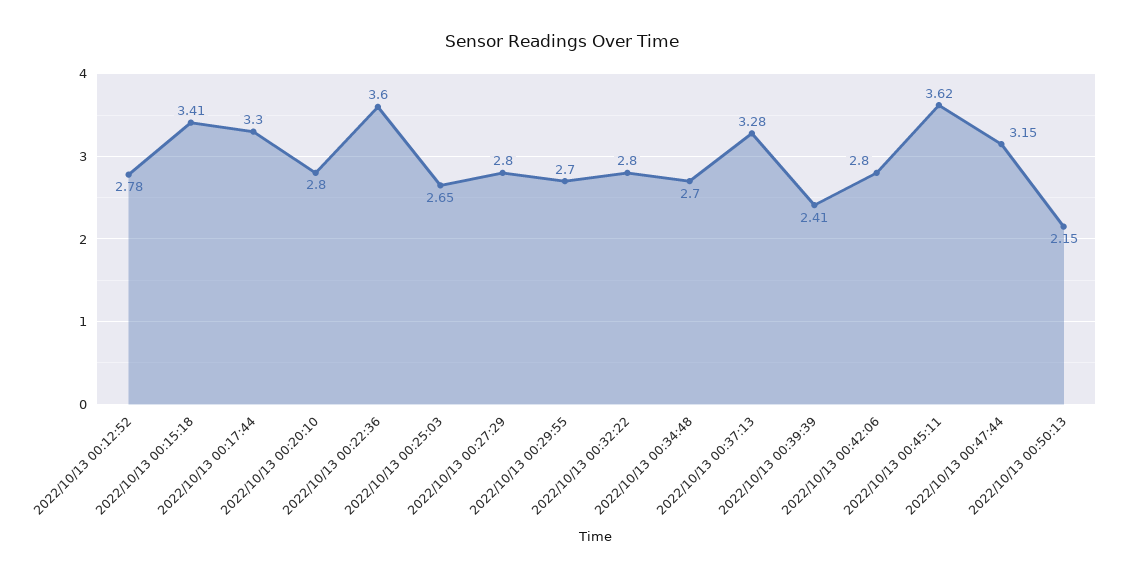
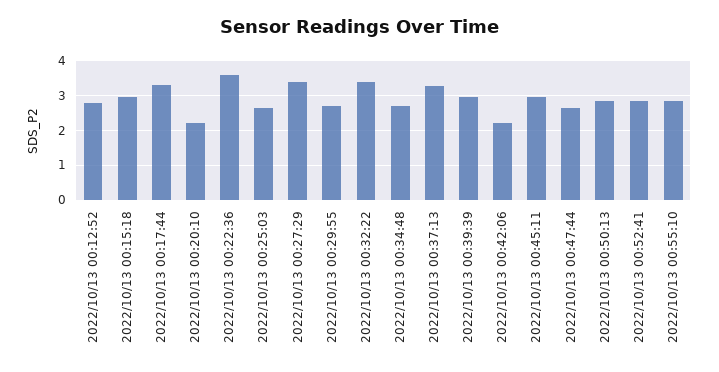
2022/10/13 00:15:18: 3.41 -> 3
2022/10/13 00:20:10: 2.8 -> 2.2
2022/10/13 00:27:29: 2.8 -> 3.4
2022/10/13 00:32:22: 2.8 -> 3.4
2022/10/13 00:39:39: 2.41 -> 3
2022/10/13 00:42:06: 2.8 -> 2.2
2022/10/13 00:45:11: 3.62 -> 3
2022/10/13 00:47:44: 3.15 -> 2.6
2022/10/13 00:50:13: 2.15 -> 2.8
2022/10/13 00:52:41: none -> 2.8
2022/10/13 00:55:10: none -> 2.8

